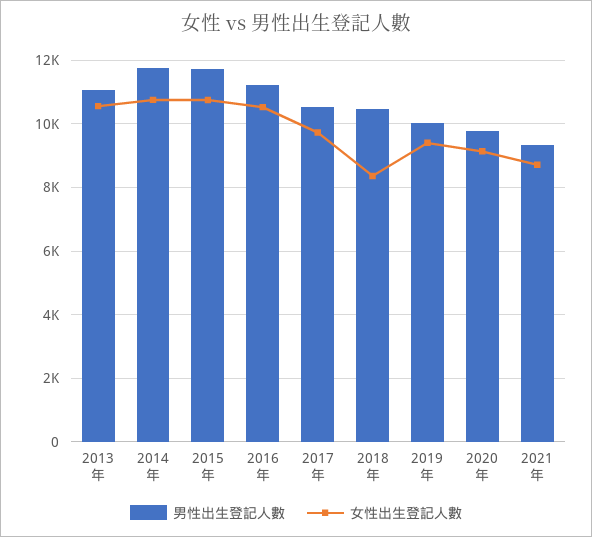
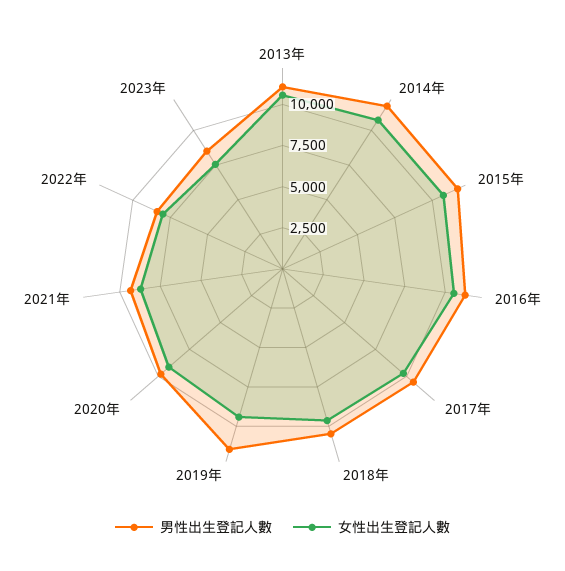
女性出生登記人數, 2018年: 8400 -> 9500
男性出生登記人數, 2019年: 10000 -> 11500
男性出生登記人數, 2022年: none -> 8500
女性出生登記人數, 2022年: none -> 8000
男性出生登記人數, 2023年: none -> 8500
女性出生登記人數, 2023年: none -> 7500

